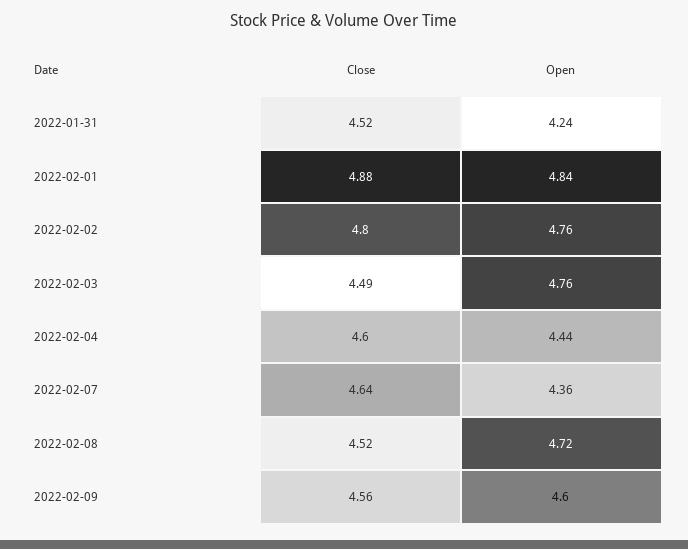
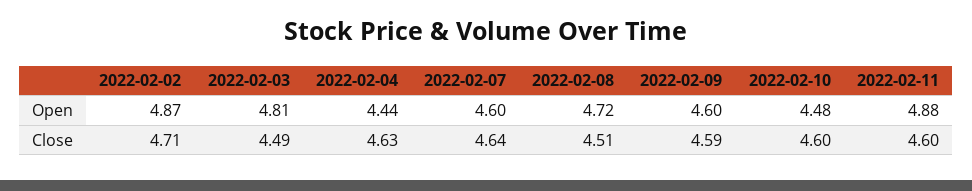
Close, 2022-01-31: 4.52 -> none
Open, 2022-01-31: 4.24 -> none
Close, 2022-02-01: 4.88 -> none
Open, 2022-02-01: 4.84 -> none
Close, 2022-02-02: 4.8 -> 4.71
Open, 2022-02-02: 4.76 -> 4.87
Open, 2022-02-03: 4.76 -> 4.81
Close, 2022-02-04: 4.6 -> 4.63
Open, 2022-02-07: 4.36 -> 4.6
Close, 2022-02-08: 4.52 -> 4.51
Close, 2022-02-09: 4.56 -> 4.59
Open, 2022-02-10: none -> 4.48
Open, 2022-02-11: none -> 4.88
Close, 2022-02-10: none -> 4.6
Close, 2022-02-11: none -> 4.6

